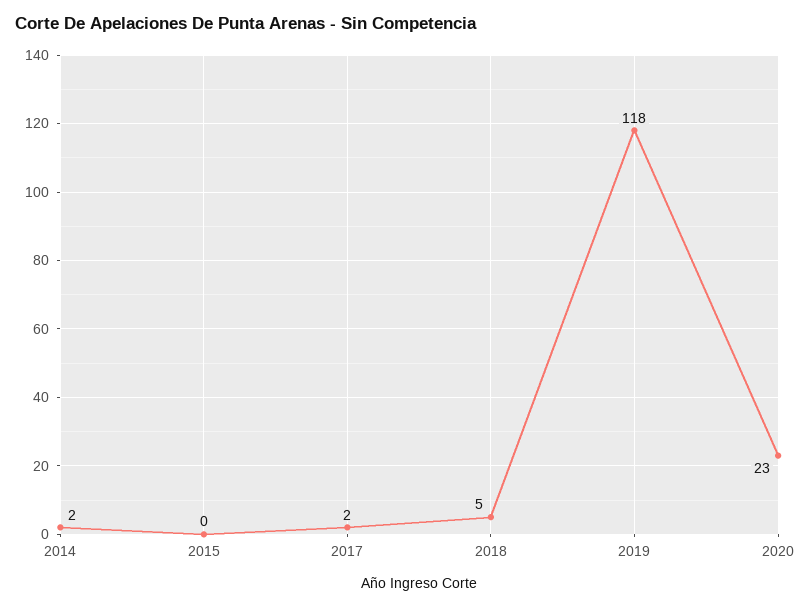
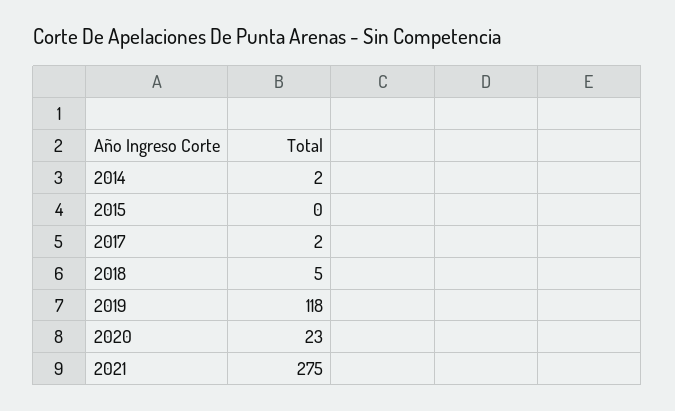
2021: none -> 275

